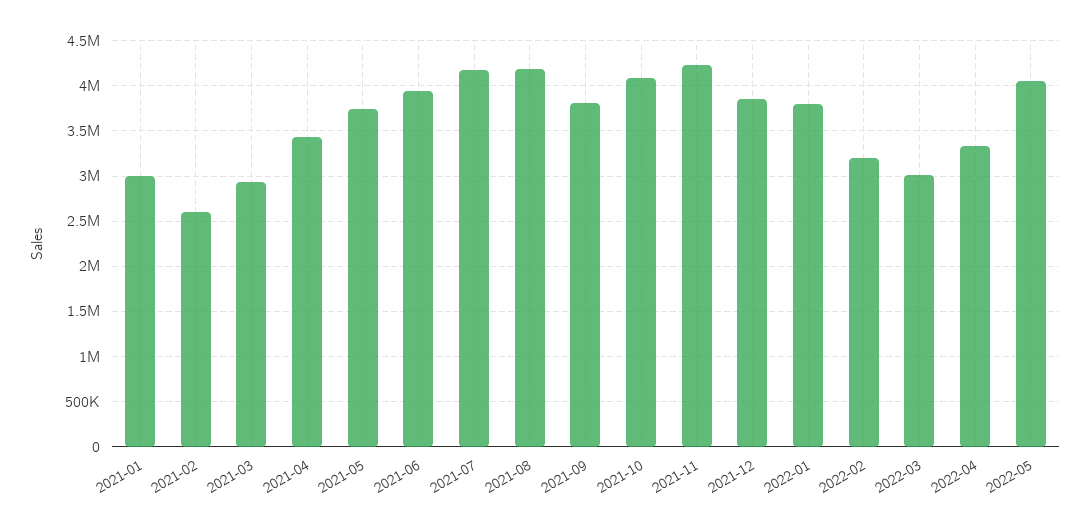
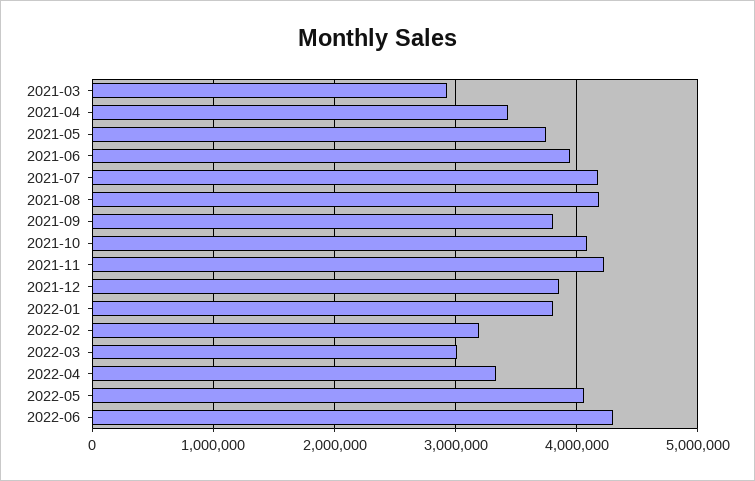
2021-01: 3000000 -> none
2021-02: 2600000 -> none
2022-06: none -> 4300000

